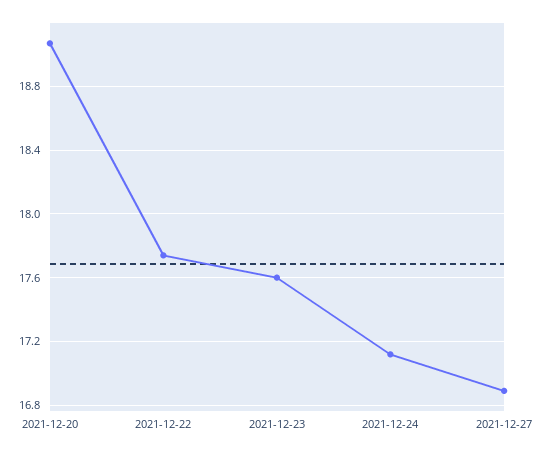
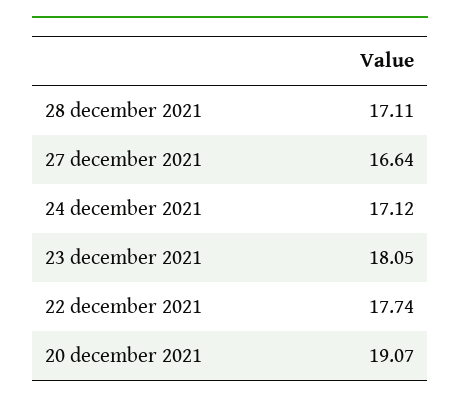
2021-12-23: 17.6 -> 18.05
2021-12-27: 16.9 -> 16.64
28 december 2021: none -> 17.11

